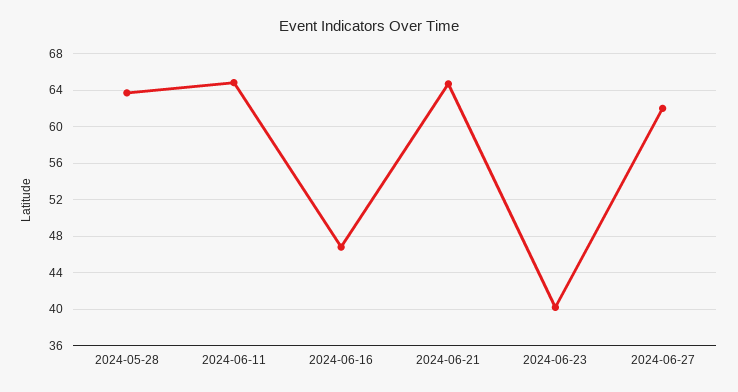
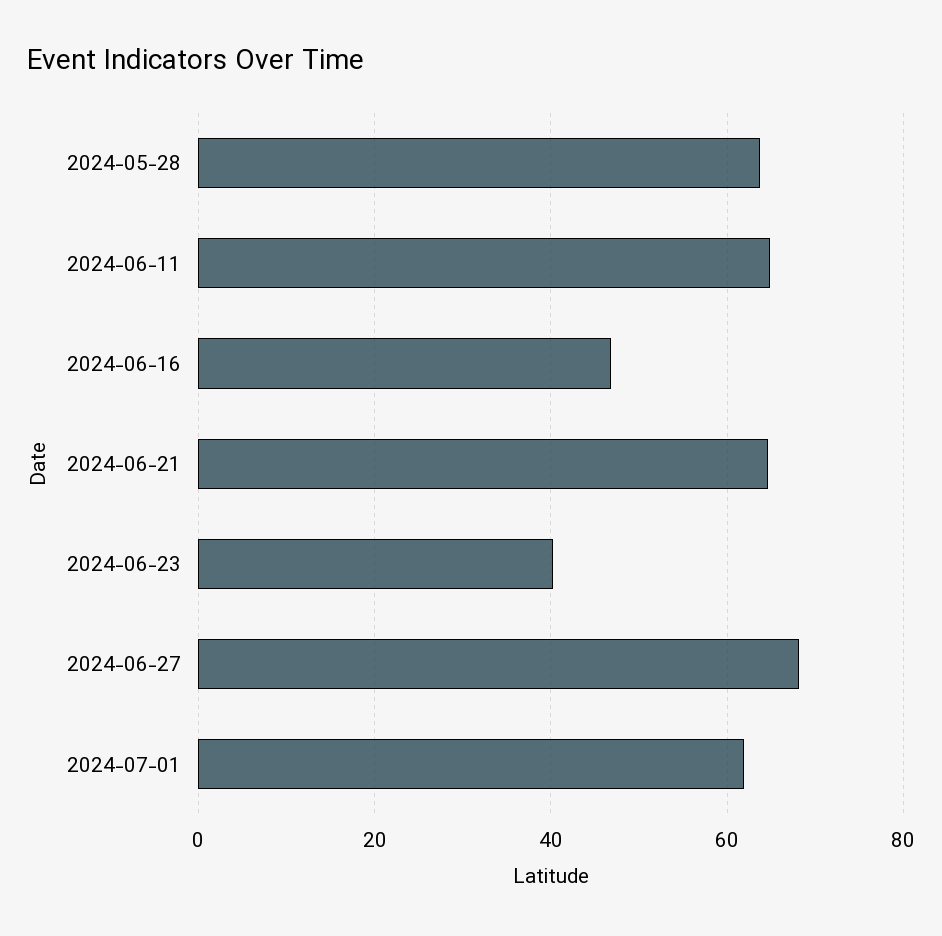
2024-06-27: 62 -> 68
2024-07-01: none -> 62

